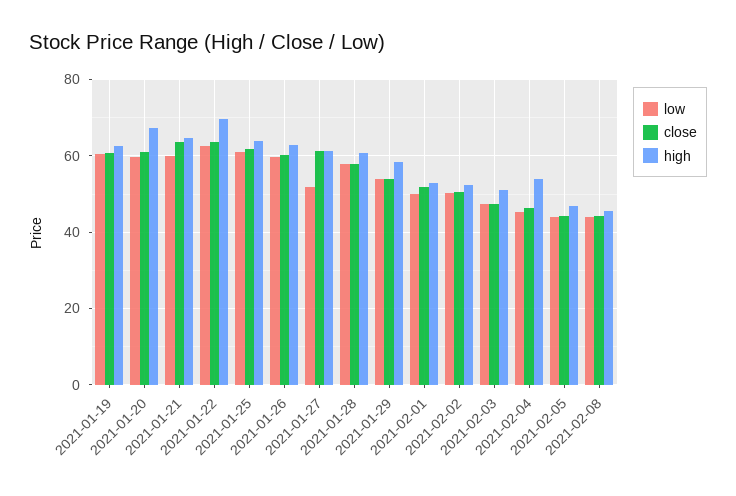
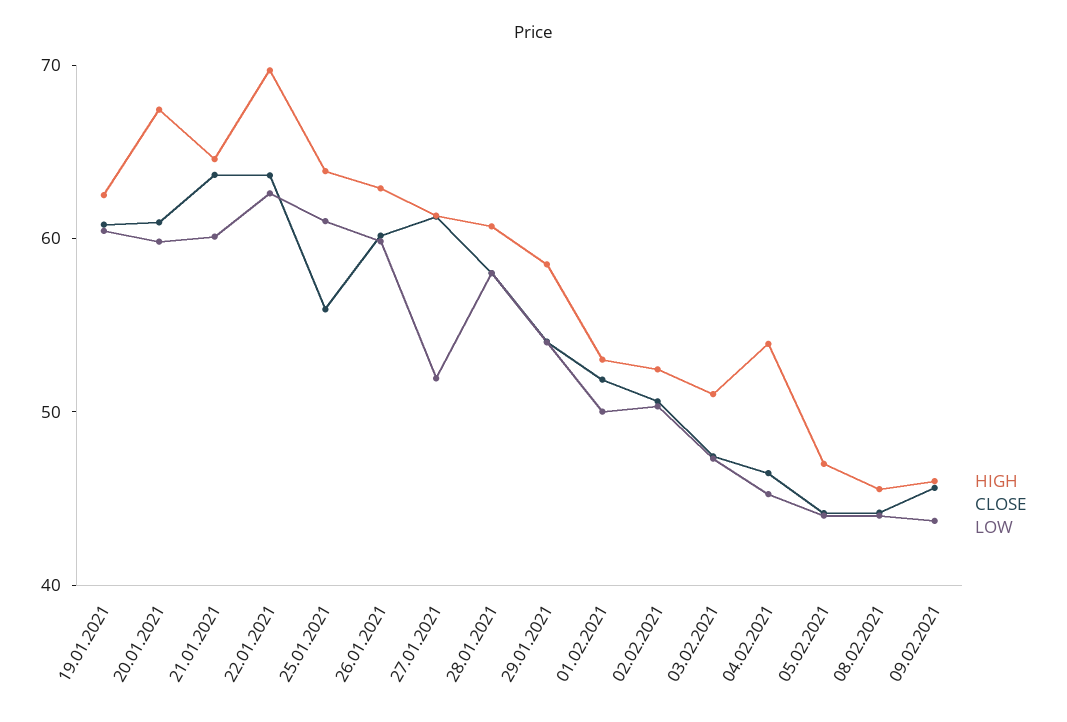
close, 2021-01-25: 62 -> 56
high, 09.02.2021: none -> 46
close, 09.02.2021: none -> 46
low, 09.02.2021: none -> 44

